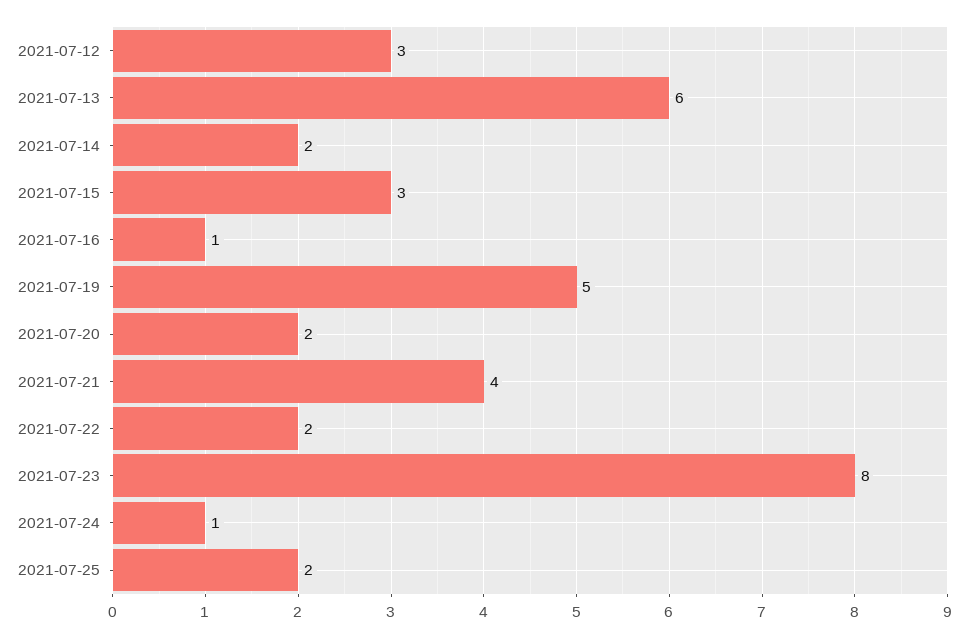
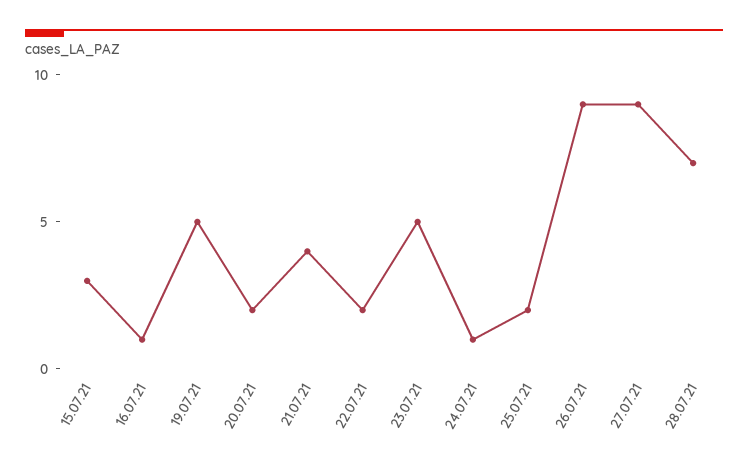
2021-07-12: 3 -> none
2021-07-13: 6 -> none
2021-07-14: 2 -> none
2021-07-23: 8 -> 5
26.07.21: none -> 9
27.07.21: none -> 9
28.07.21: none -> 7

